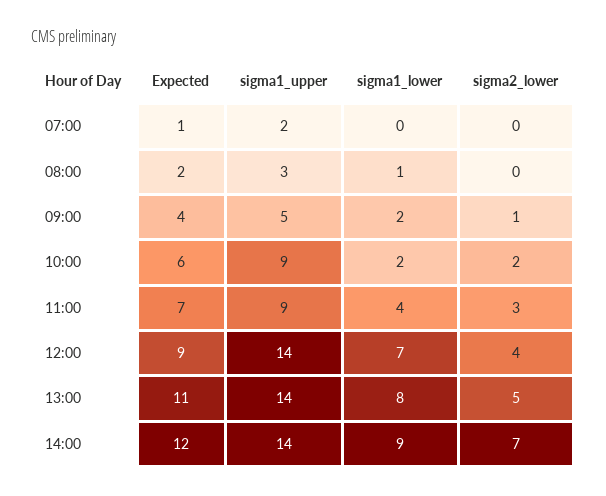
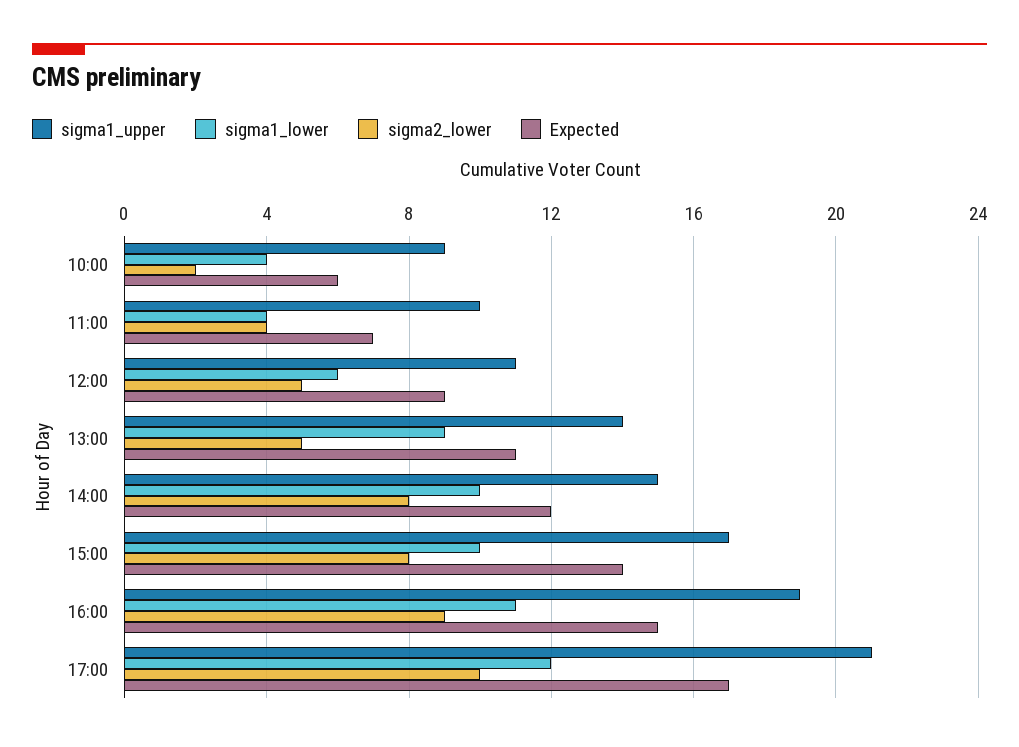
Expected, 07:00: 1 -> none
sigma1_upper, 07:00: 2 -> none
sigma1_lower, 07:00: 0 -> none
sigma2_lower, 07:00: 0 -> none
Expected, 08:00: 2 -> none
sigma1_upper, 08:00: 3 -> none
sigma1_lower, 08:00: 1 -> none
sigma2_lower, 08:00: 0 -> none
Expected, 09:00: 4 -> none
sigma1_upper, 09:00: 5 -> none
sigma1_lower, 09:00: 2 -> none
sigma2_lower, 09:00: 1 -> none
sigma1_lower, 10:00: 2 -> 4
sigma1_upper, 11:00: 9 -> 10
sigma2_lower, 11:00: 3 -> 4
sigma1_upper, 12:00: 14 -> 11
sigma1_lower, 12:00: 7 -> 6
sigma2_lower, 12:00: 4 -> 5
sigma1_lower, 13:00: 8 -> 9
sigma1_upper, 14:00: 14 -> 15
sigma1_lower, 14:00: 9 -> 10
sigma2_lower, 14:00: 7 -> 8
sigma1_upper, 15:00: none -> 17
sigma1_lower, 15:00: none -> 10
sigma2_lower, 15:00: none -> 8
Expected, 15:00: none -> 14
sigma1_upper, 16:00: none -> 19
sigma1_lower, 16:00: none -> 11
sigma2_lower, 16:00: none -> 9
Expected, 16:00: none -> 15
sigma1_upper, 17:00: none -> 21
sigma1_lower, 17:00: none -> 12
sigma2_lower, 17:00: none -> 10
Expected, 17:00: none -> 17

